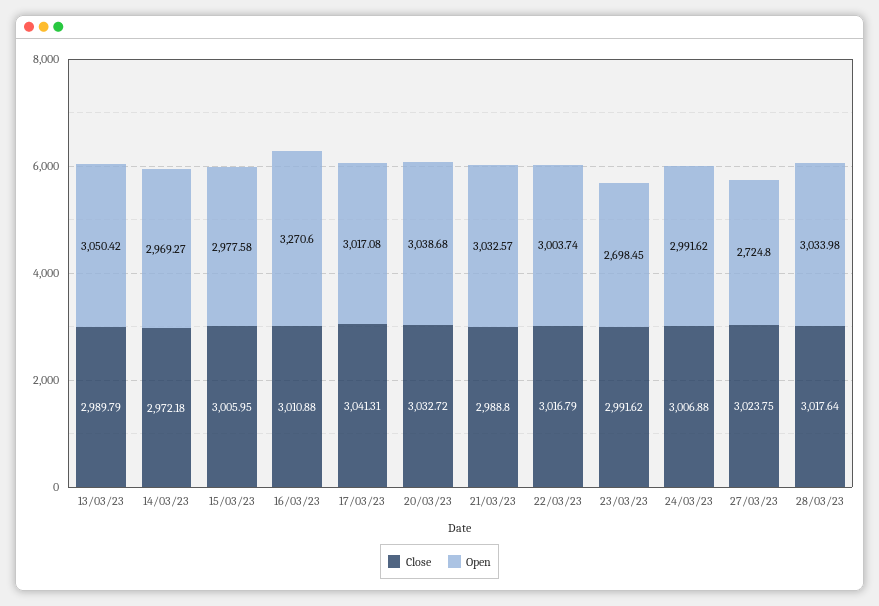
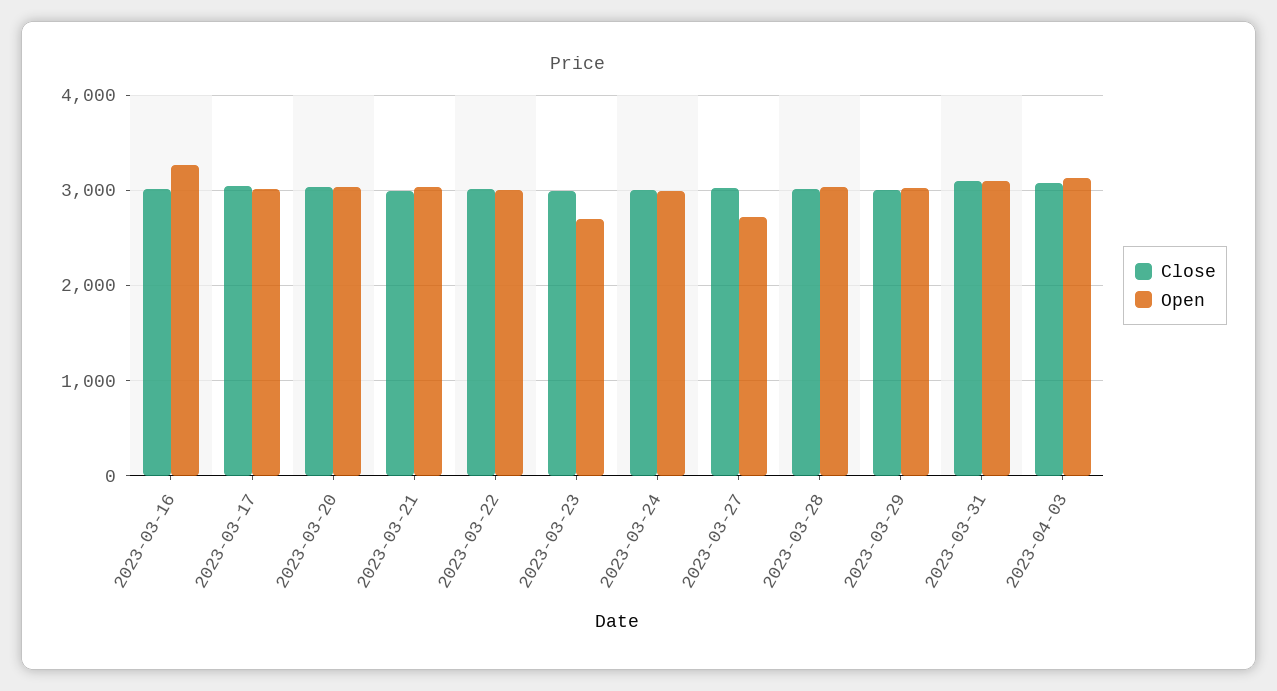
Close, 13/03/23: 2989.79 -> none
Open, 13/03/23: 3050.42 -> none
Close, 14/03/23: 2972.18 -> none
Open, 14/03/23: 2969.27 -> none
Close, 15/03/23: 3005.95 -> none
Open, 15/03/23: 2977.58 -> none
Close, 2023-03-29: none -> 3000
Open, 2023-03-29: none -> 3000
Close, 2023-03-31: none -> 3100
Open, 2023-03-31: none -> 3100
Close, 2023-04-03: none -> 3100
Open, 2023-04-03: none -> 3100

